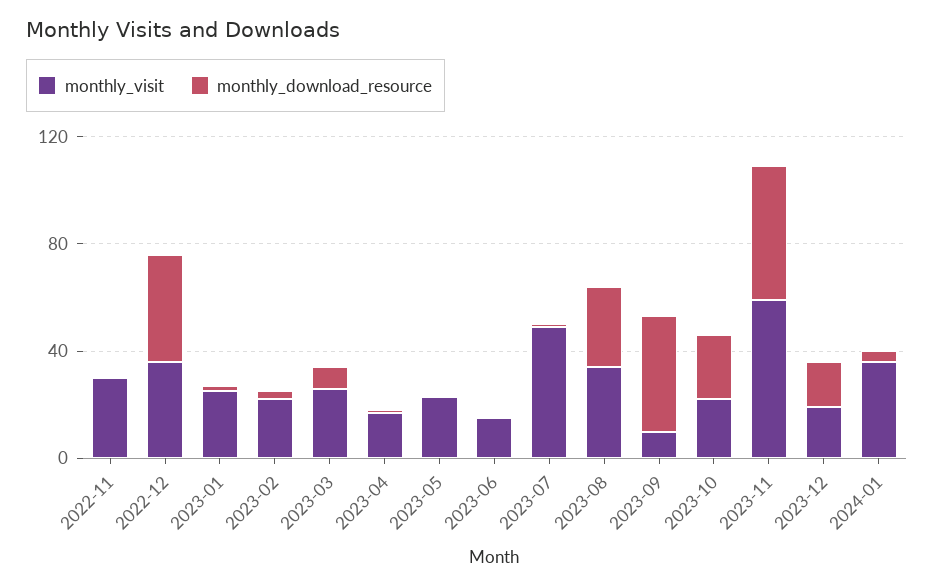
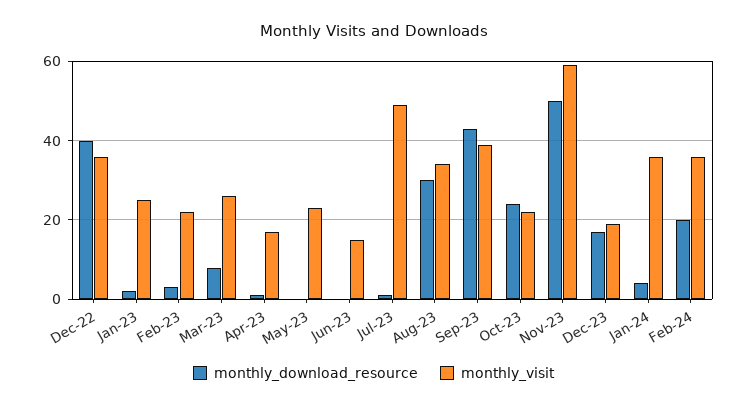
monthly_visit, 2022-11: 30 -> none
monthly_download_resource, 2022-11: 0 -> none
monthly_visit, 2023-09: 10 -> 40
monthly_download_resource, Feb-24: none -> 20
monthly_visit, Feb-24: none -> 35

